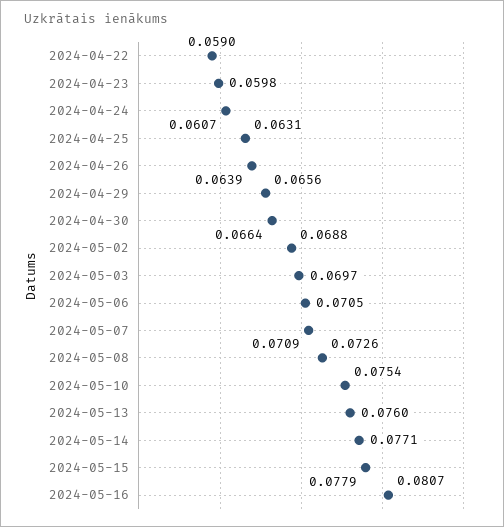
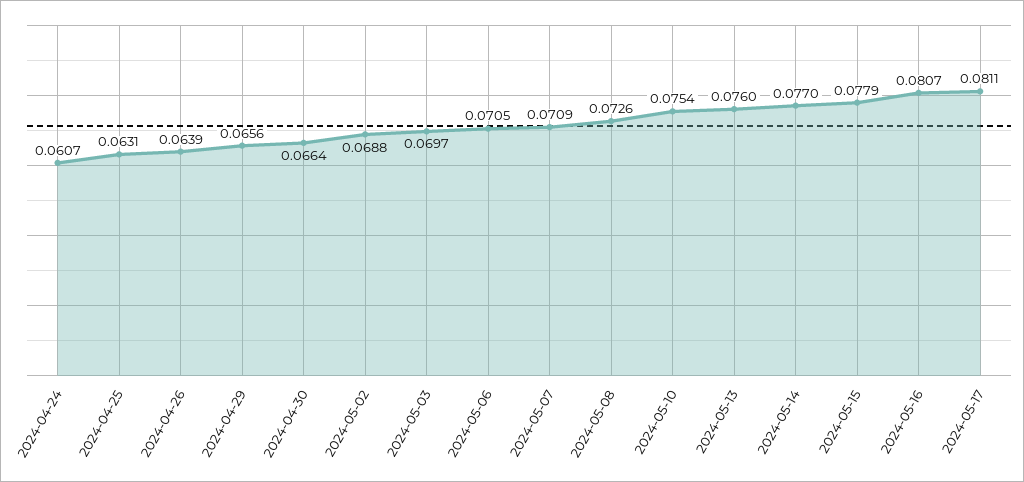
2024-04-22: 0.059 -> none
2024-04-23: 0.0598 -> none
2024-05-14: 0.0771 -> 0.077
2024-05-17: none -> 0.0811

